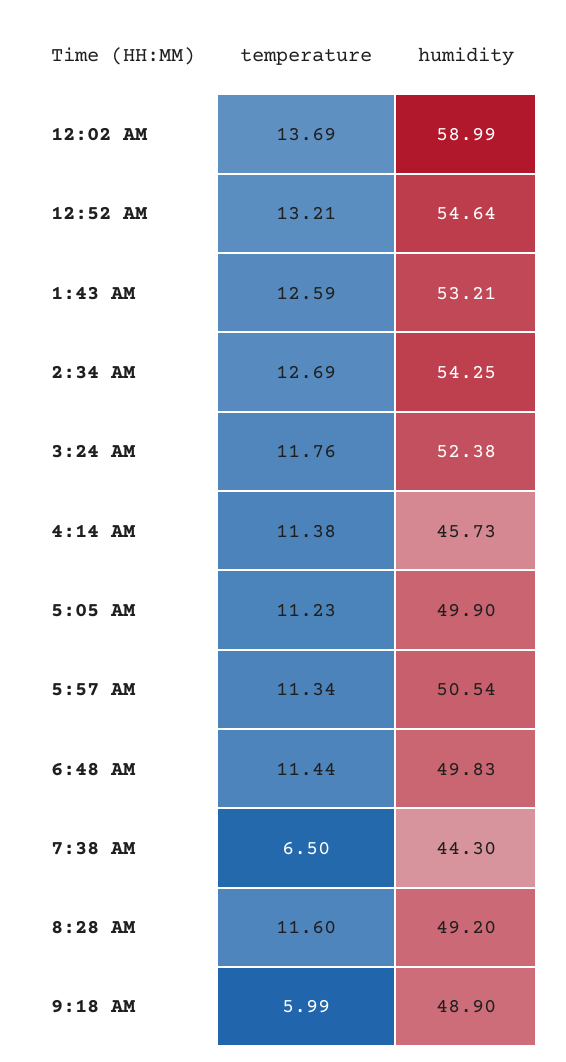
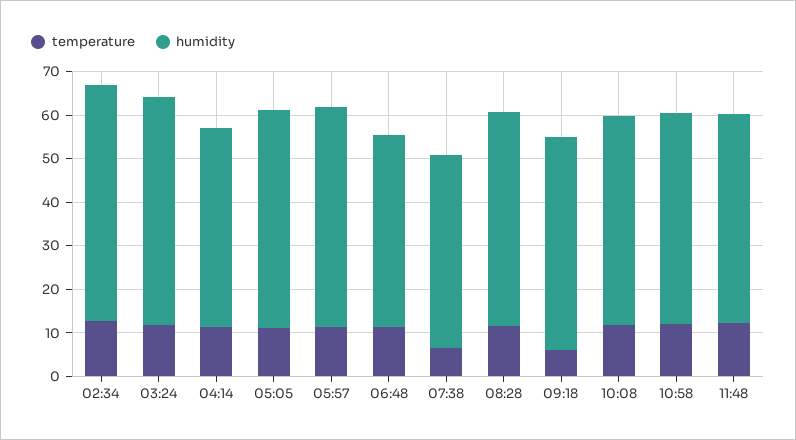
temperature, 12:02 AM: 13.69 -> none
humidity, 12:02 AM: 58.99 -> none
temperature, 12:52 AM: 13.21 -> none
humidity, 12:52 AM: 54.64 -> none
temperature, 1:43 AM: 12.59 -> none
humidity, 1:43 AM: 53.21 -> none
humidity, 6:48 AM: 49.83 -> 44
temperature, 10:08: none -> 12
humidity, 10:08: none -> 48
temperature, 10:58: none -> 12
humidity, 10:58: none -> 48
temperature, 11:48: none -> 12
humidity, 11:48: none -> 48

